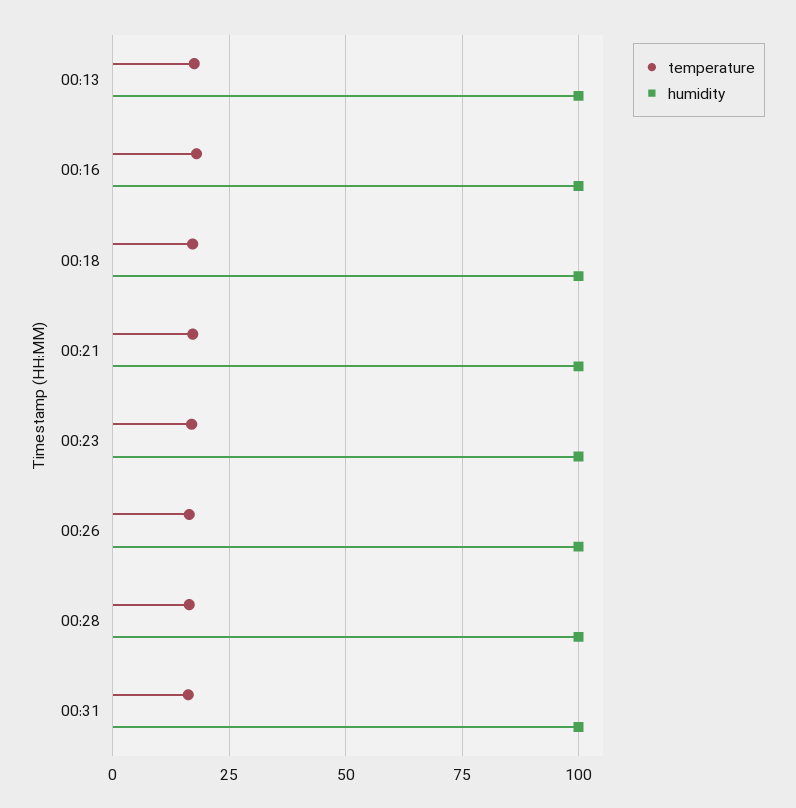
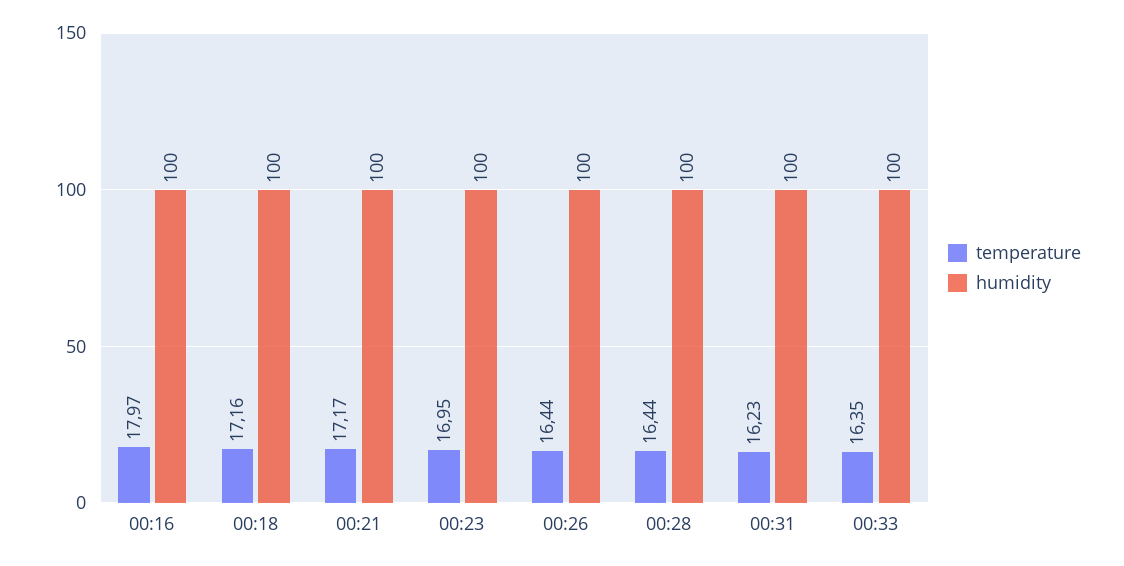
temperature, 00:13: 17.5 -> none
humidity, 00:13: 100 -> none
temperature, 00:33: none -> 16.35
humidity, 00:33: none -> 100

